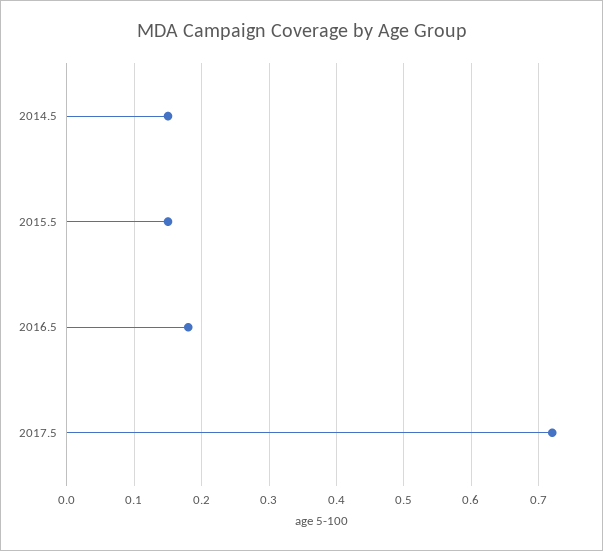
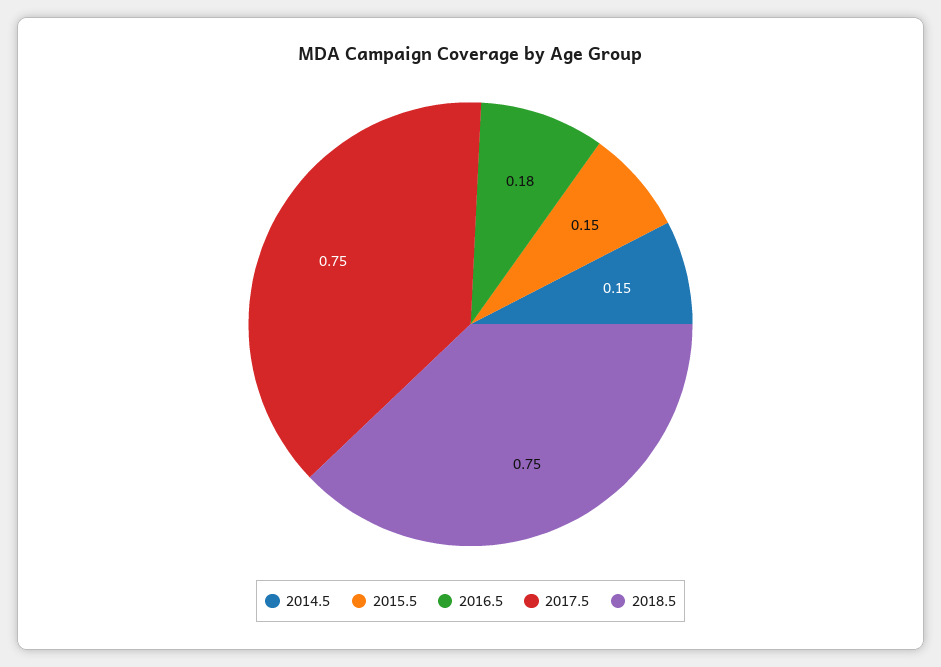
2017.5: 0.72 -> 0.75
2018.5: none -> 0.75

